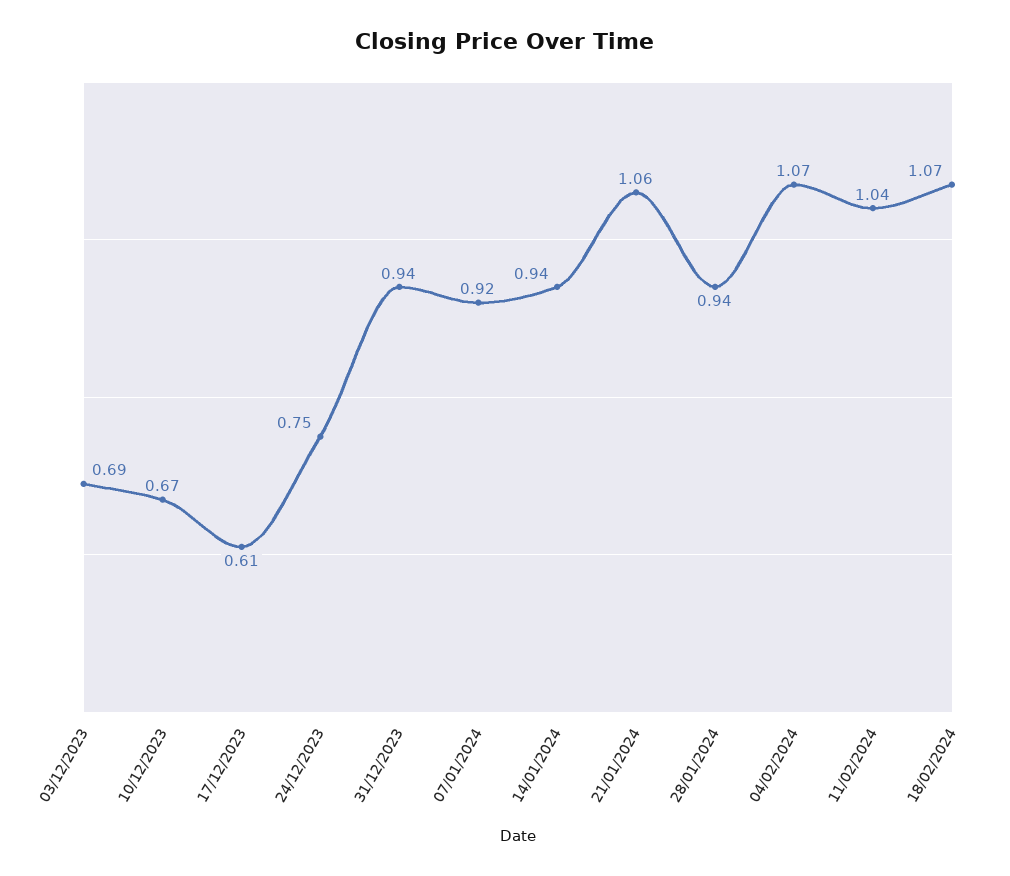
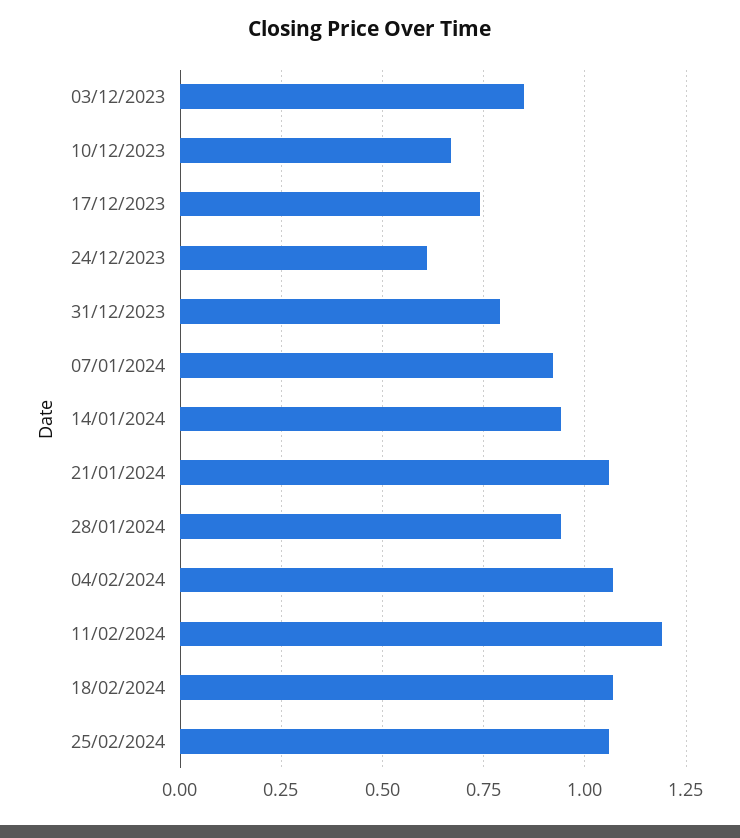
03/12/2023: 0.69 -> 0.85
17/12/2023: 0.61 -> 0.75
24/12/2023: 0.75 -> 0.6
31/12/2023: 0.94 -> 0.8
11/02/2024: 1.04 -> 1.2
25/02/2024: none -> 1.05

